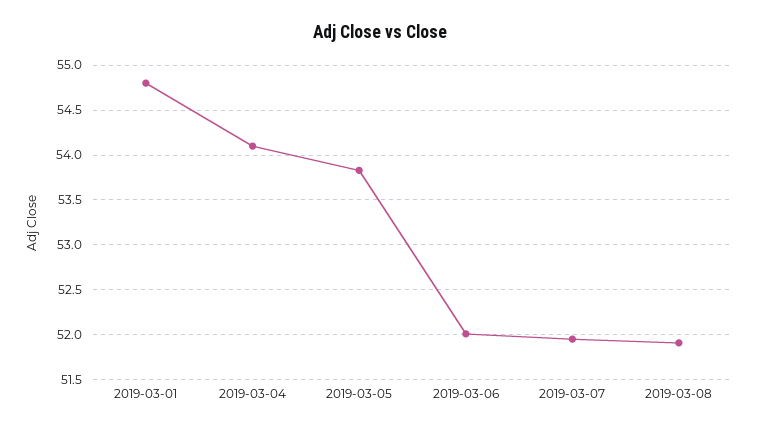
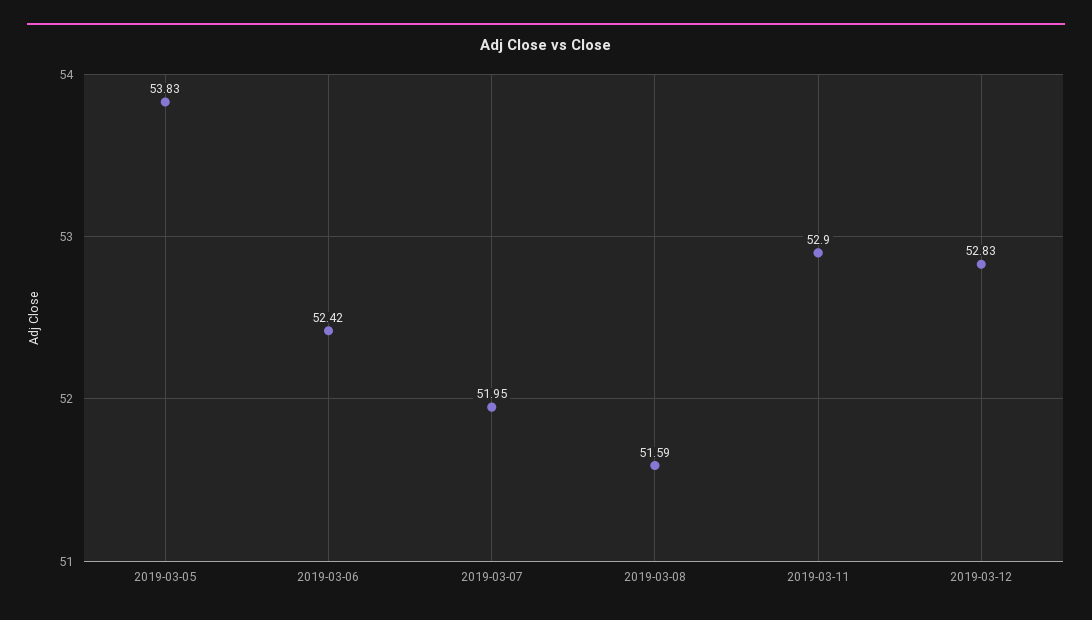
2019-03-01: 54.8 -> none
2019-03-04: 54.1 -> none
2019-03-06: 52 -> 52.42
2019-03-08: 51.9 -> 51.59
2019-03-11: none -> 52.9
2019-03-12: none -> 52.83

